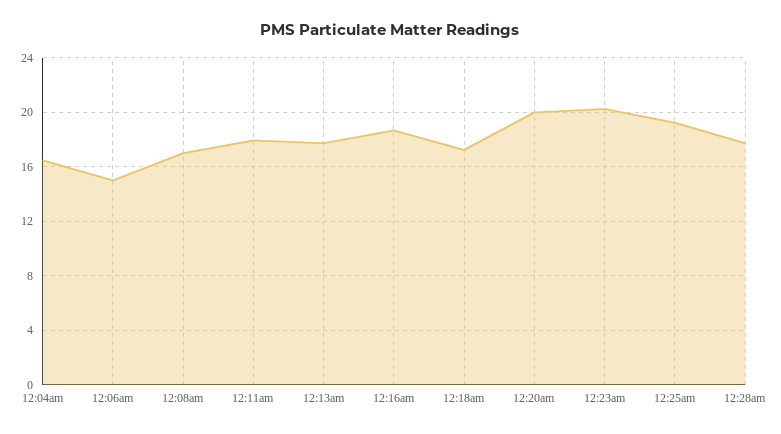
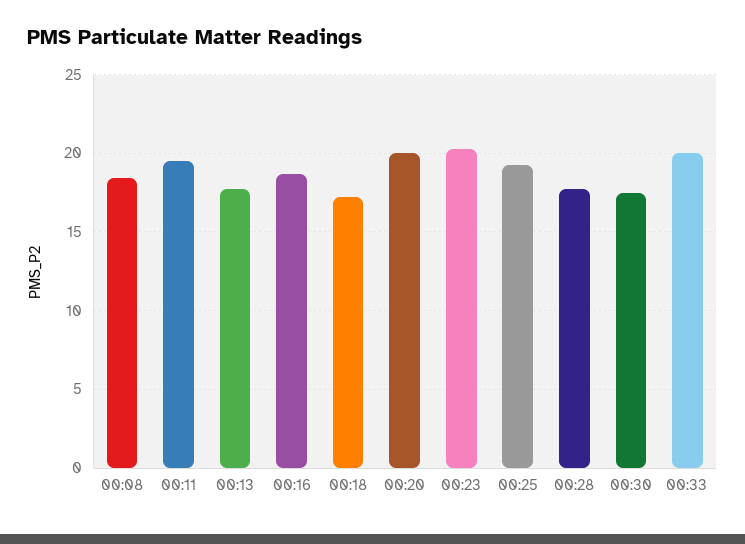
12:04am: 16.5 -> none
12:06am: 15 -> none
12:08am: 17 -> 18.5
12:11am: 18 -> 19.5
00:30: none -> 17.5
00:33: none -> 20

